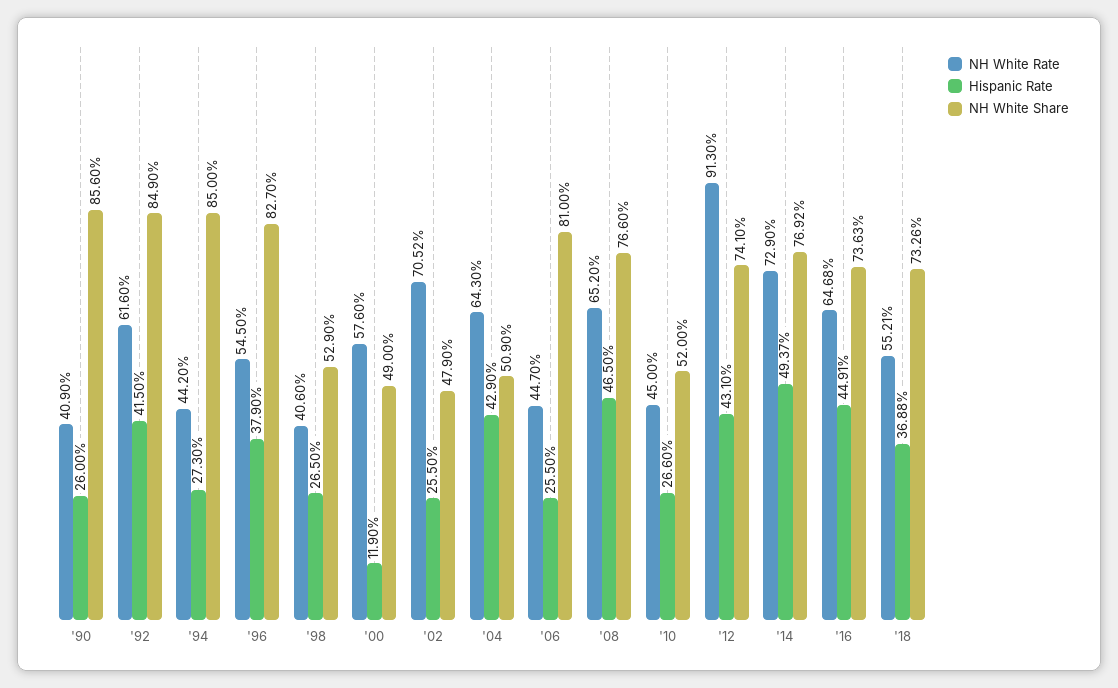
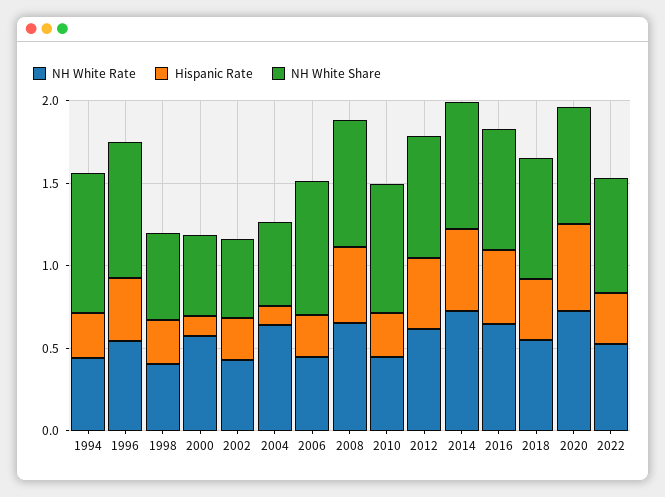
NH White Rate, '90: 0.409 -> none
Hispanic Rate, '90: 0.26 -> none
NH White Share, '90: 0.856 -> none
NH White Rate, '92: 0.616 -> none
Hispanic Rate, '92: 0.415 -> none
NH White Share, '92: 0.849 -> none
NH White Rate, '02: 0.7052 -> 0.4
Hispanic Rate, '04: 0.429 -> 0.1
NH White Share, '10: 0.52 -> 0.8
NH White Rate, '12: 0.913 -> 0.6
NH White Rate, 2020: none -> 0.7
Hispanic Rate, 2020: none -> 0.5
NH White Share, 2020: none -> 0.7
NH White Rate, 2022: none -> 0.5
Hispanic Rate, 2022: none -> 0.3
NH White Share, 2022: none -> 0.7

